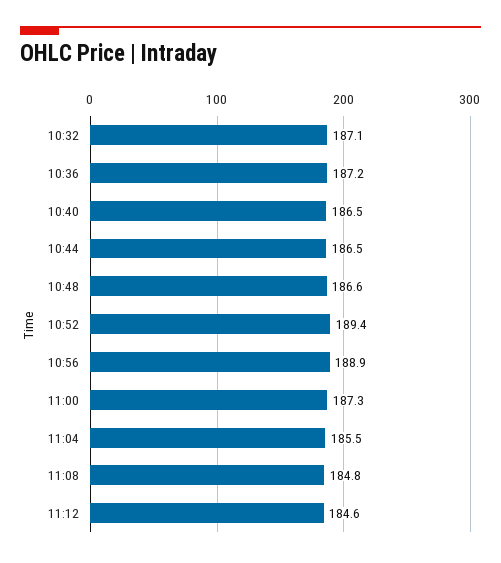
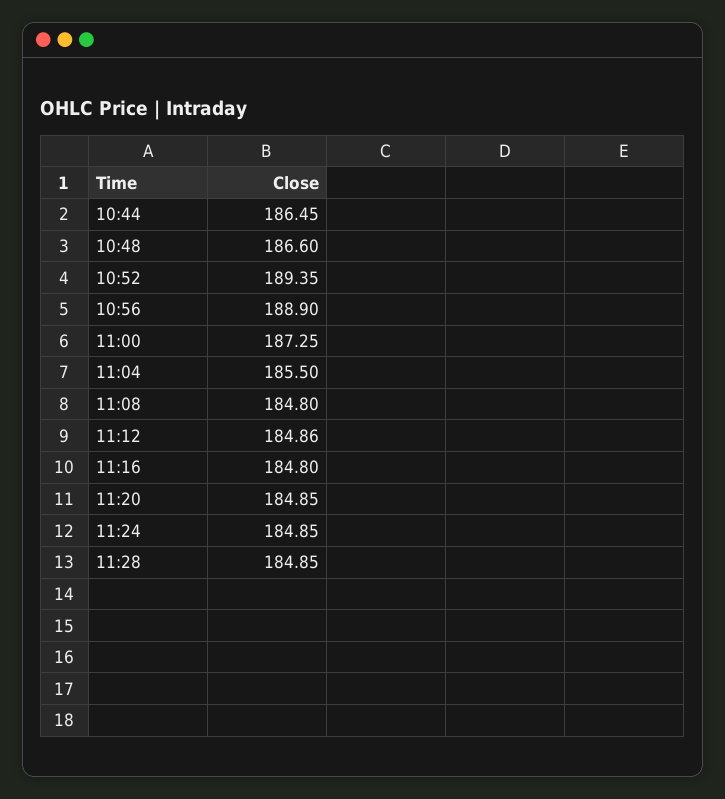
10:32: 187.1 -> none
10:36: 187.2 -> none
10:40: 186.5 -> none
11:12: 184.6 -> 184.86
11:16: none -> 184.8
11:20: none -> 184.85
11:24: none -> 184.85
11:28: none -> 184.85

